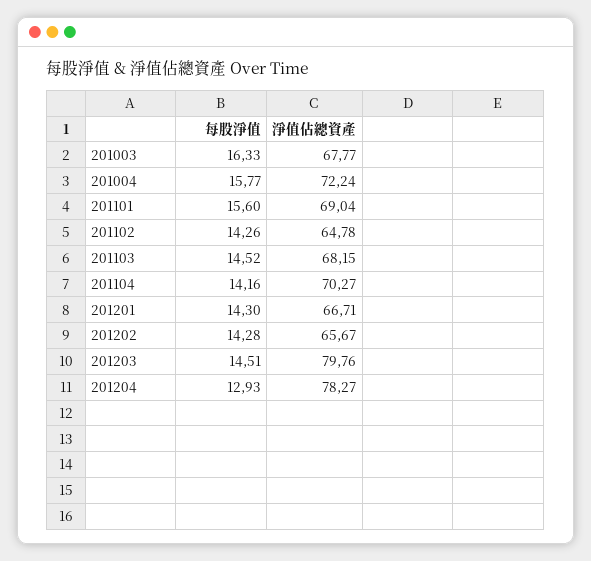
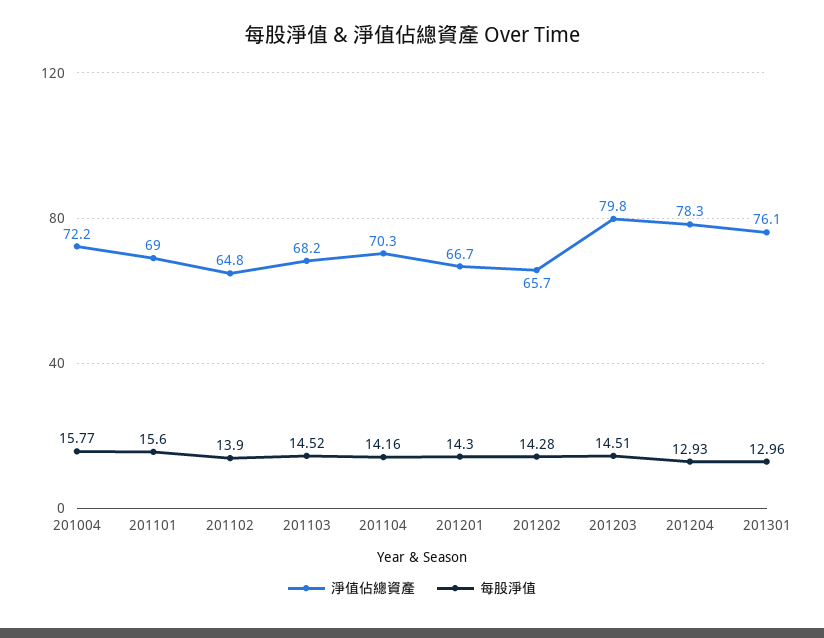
每股淨值, 201003: 16.33 -> none
淨值佔總資產, 201003: 67.77 -> none
每股淨值, 201102: 14.26 -> 13.9
淨值佔總資產, 201301: none -> 76.1
每股淨值, 201301: none -> 12.96

